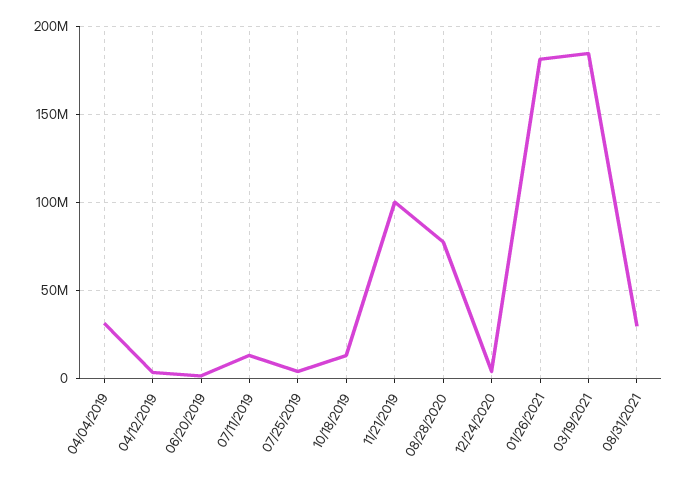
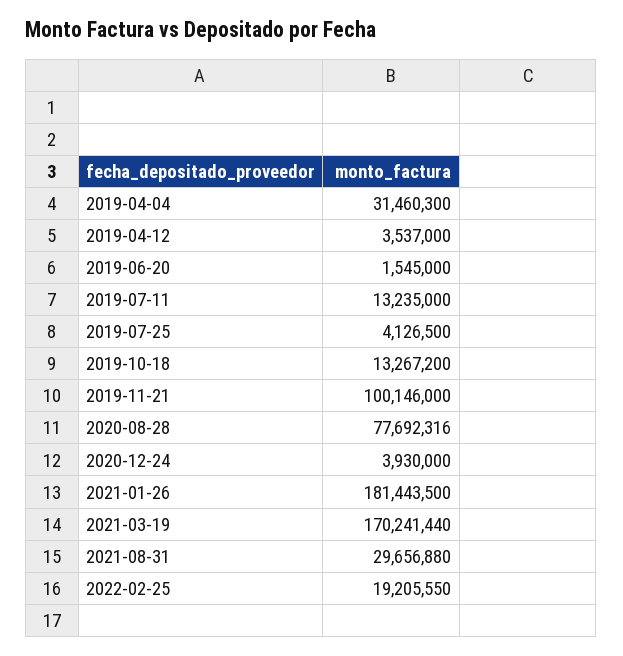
03/19/2021: 185000000 -> 170241440
2022-02-25: none -> 19205550

